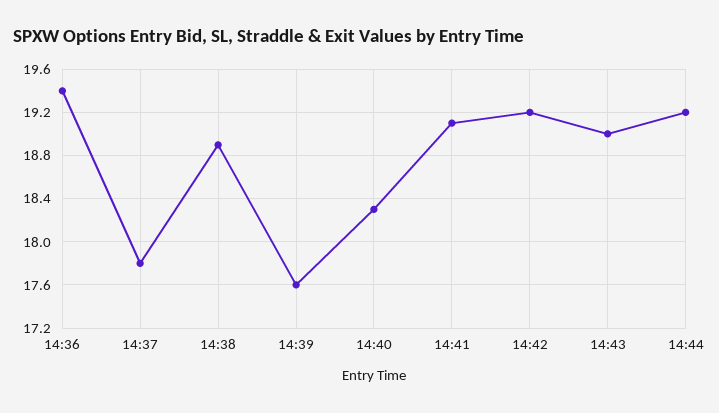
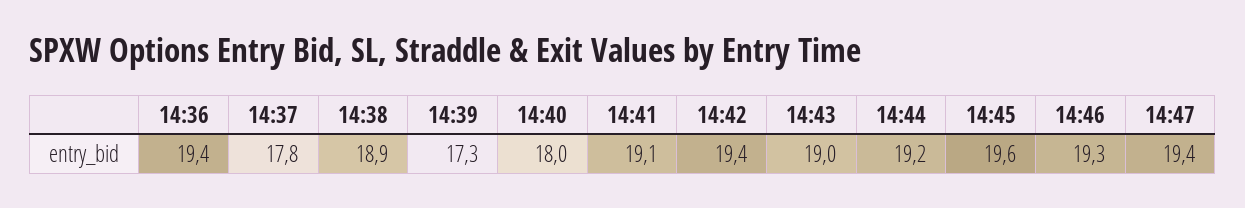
14:39: 17.6 -> 17.3
14:40: 18.3 -> 18
14:42: 19.2 -> 19.4
14:45: none -> 19.6
14:46: none -> 19.3
14:47: none -> 19.4

